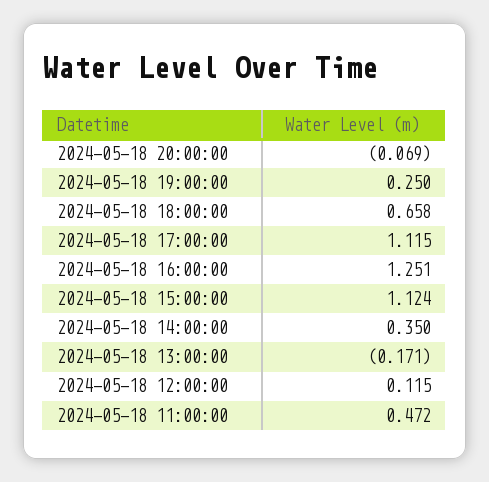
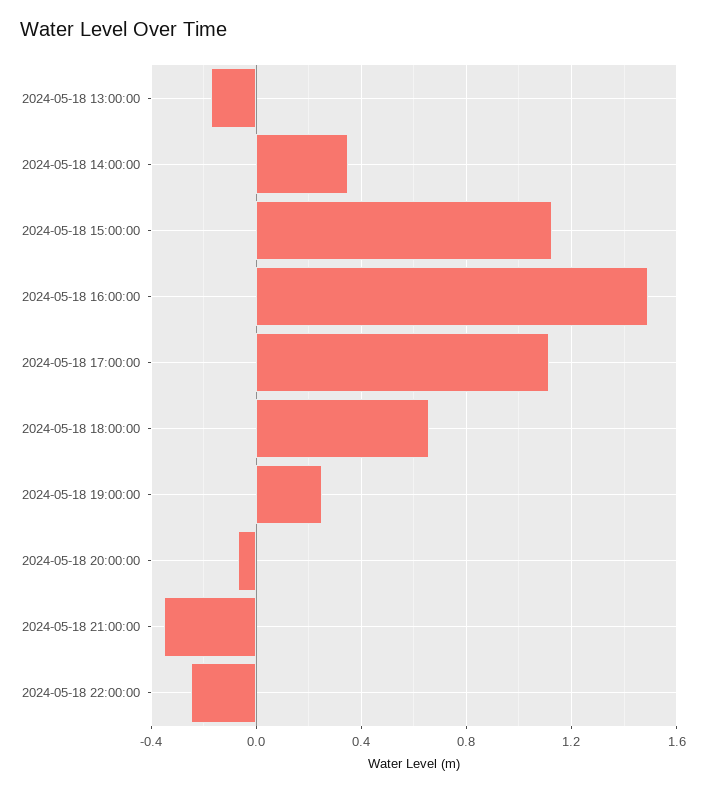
2024-05-18 16:00:00: 1.251 -> 1.5
2024-05-18 12:00:00: 0.115 -> none
2024-05-18 11:00:00: 0.472 -> none
2024-05-18 21:00:00: none -> -0.35
2024-05-18 22:00:00: none -> -0.25

